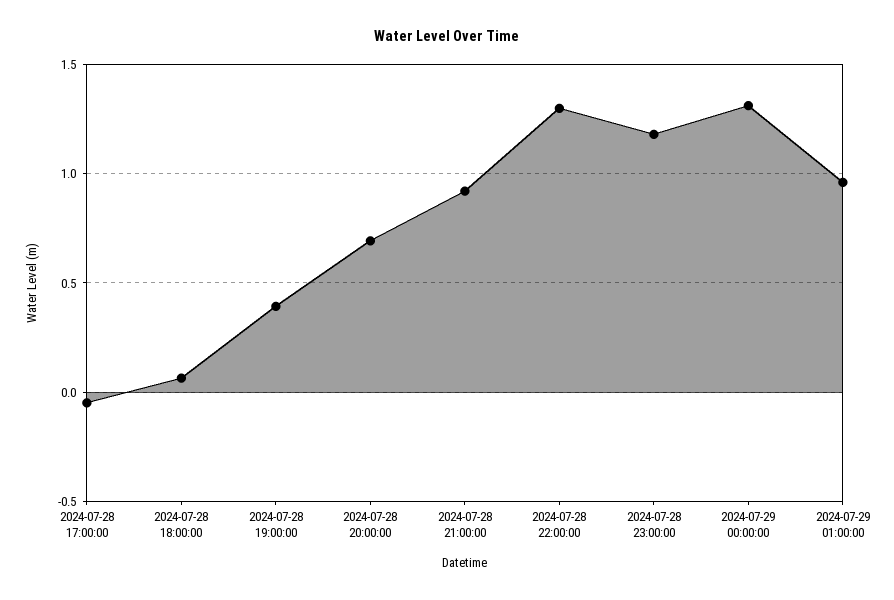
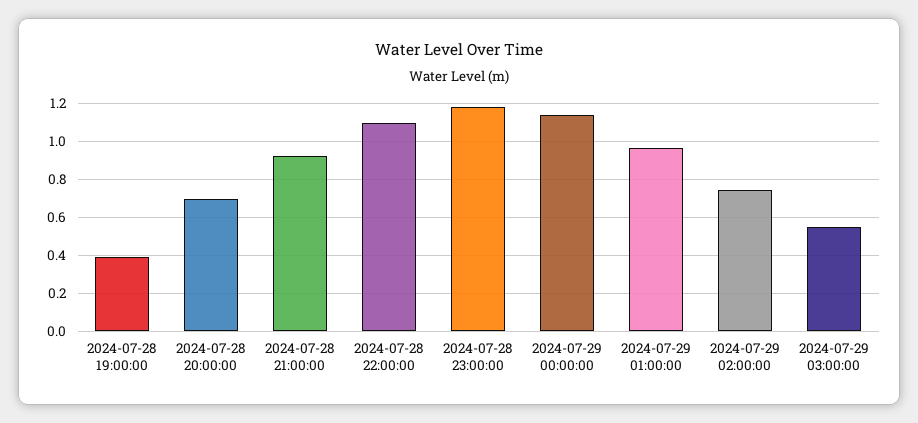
2024-07-28 17:00:00: -0.05 -> none
2024-07-28 18:00:00: 0.05 -> none
2024-07-28 22:00:00: 1.3 -> 1.1
2024-07-29 00:00:00: 1.3 -> 1.15
2024-07-29 02:00:00: none -> 0.75
2024-07-29 03:00:00: none -> 0.55

